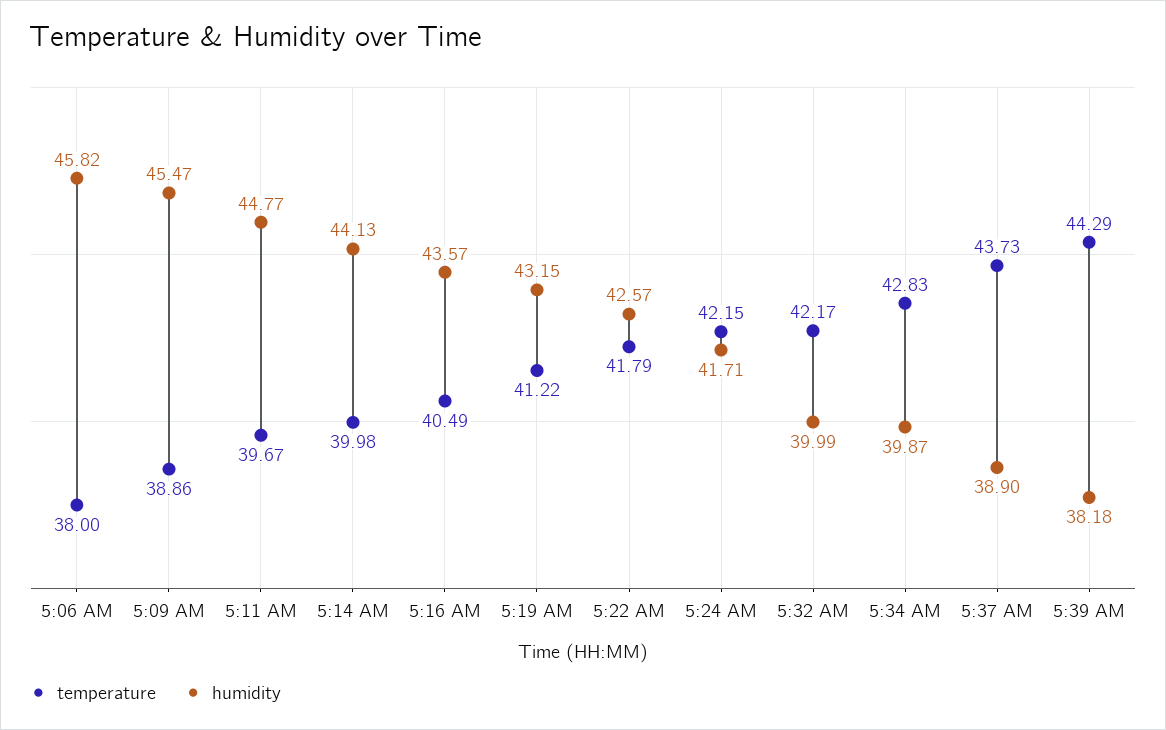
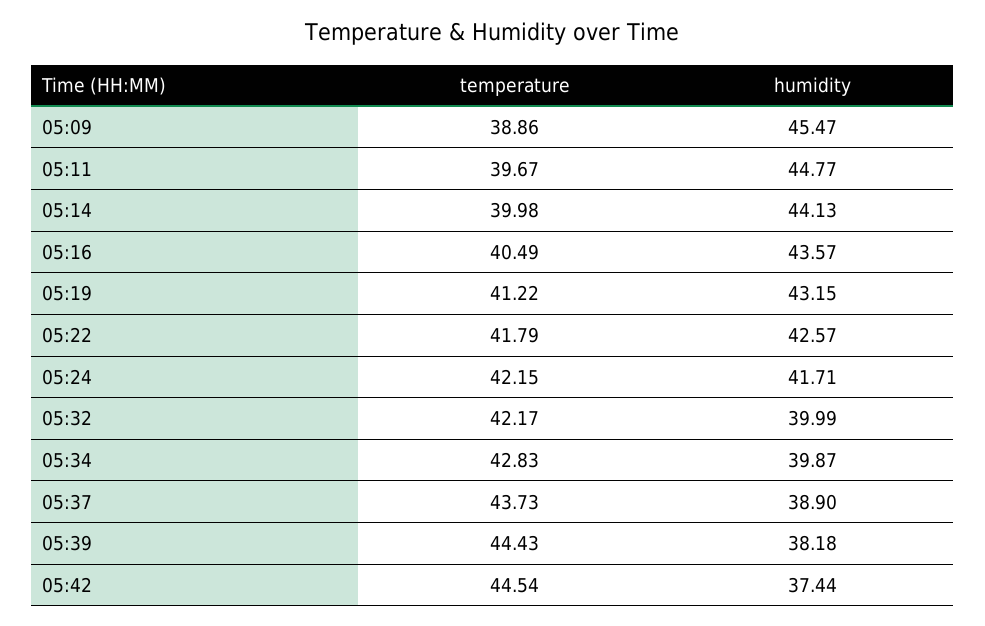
temperature, 5:06 AM: 38 -> none
humidity, 5:06 AM: 45.82 -> none
temperature, 5:39 AM: 44.29 -> 44.43
temperature, 05:42: none -> 44.54
humidity, 05:42: none -> 37.44

